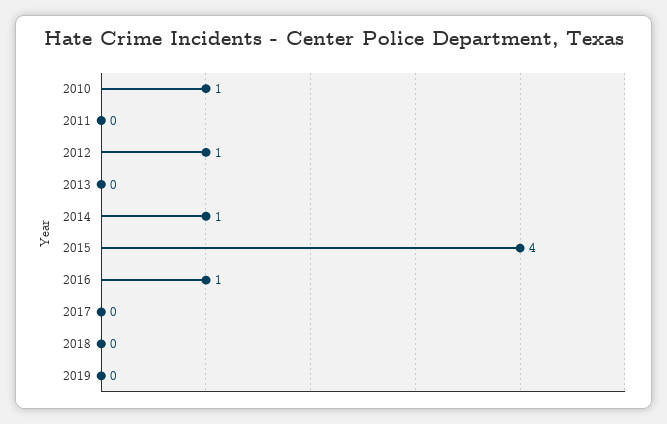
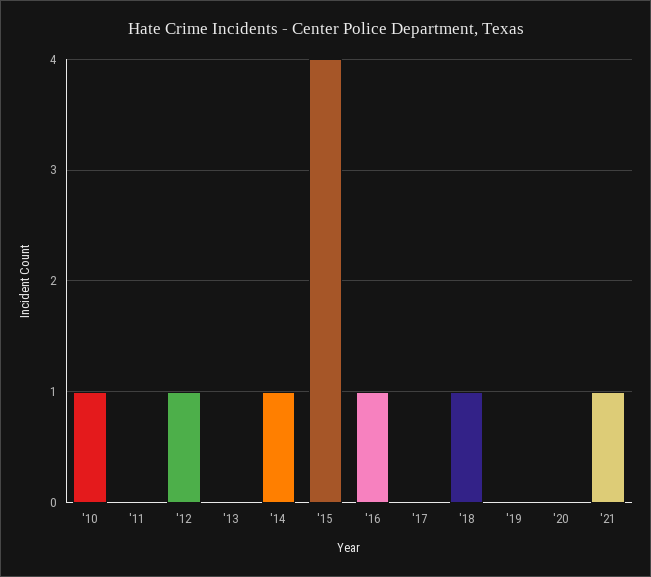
2018: 0 -> 1
'20: none -> 0
'21: none -> 1

